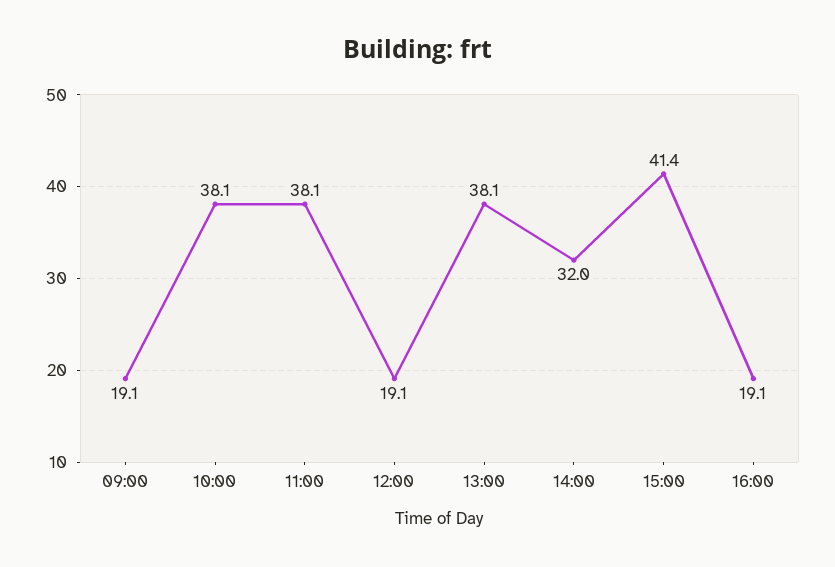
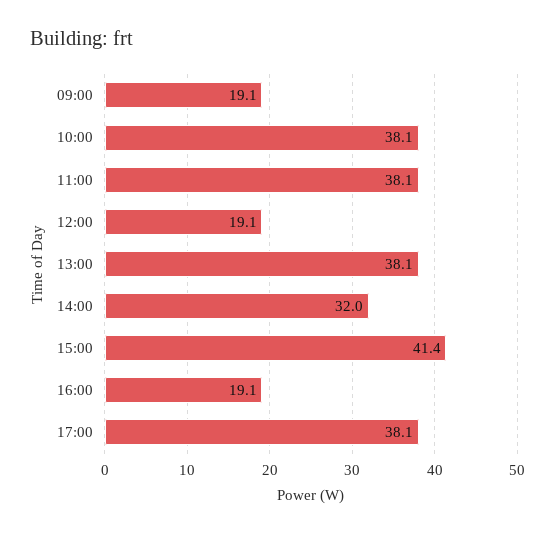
17:00: none -> 38.1

